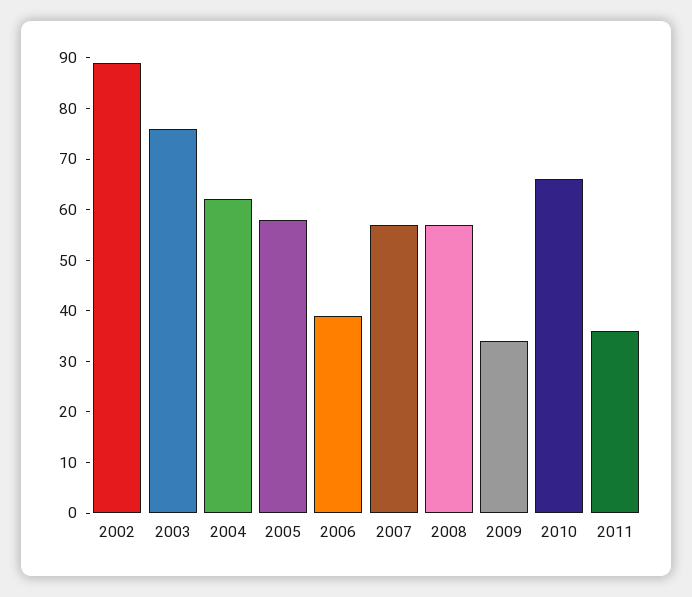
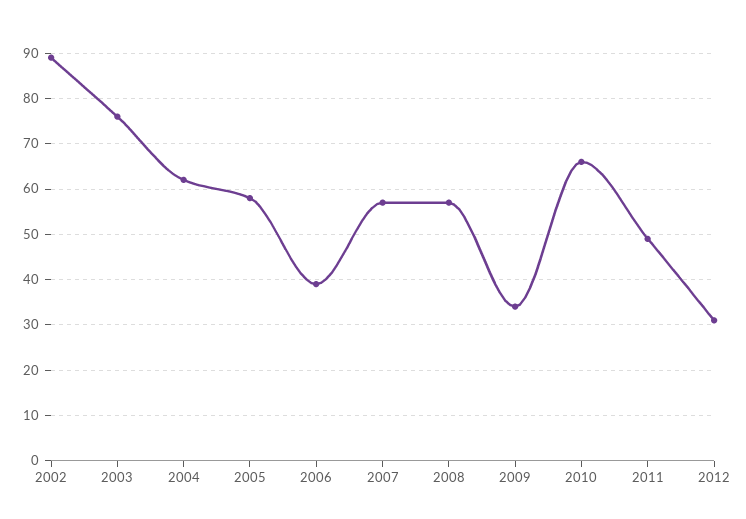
2011: 35 -> 50
2012: none -> 30

